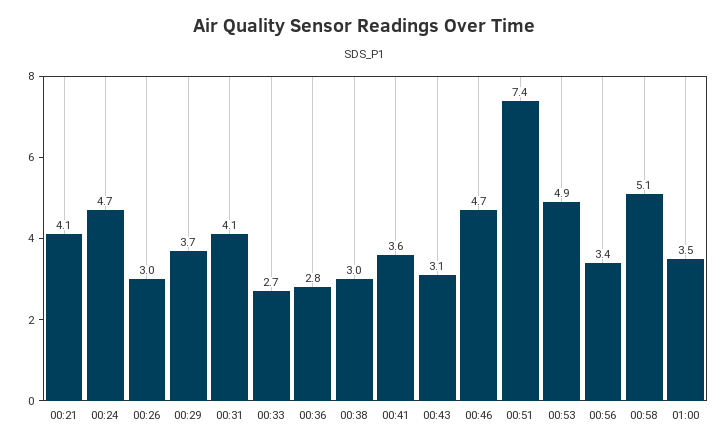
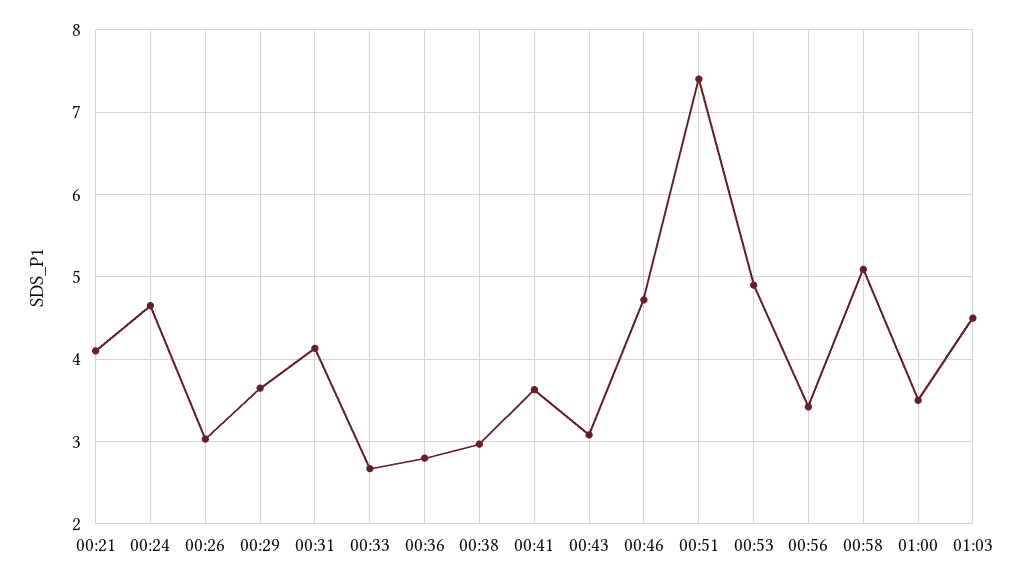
01:03: none -> 4.5

